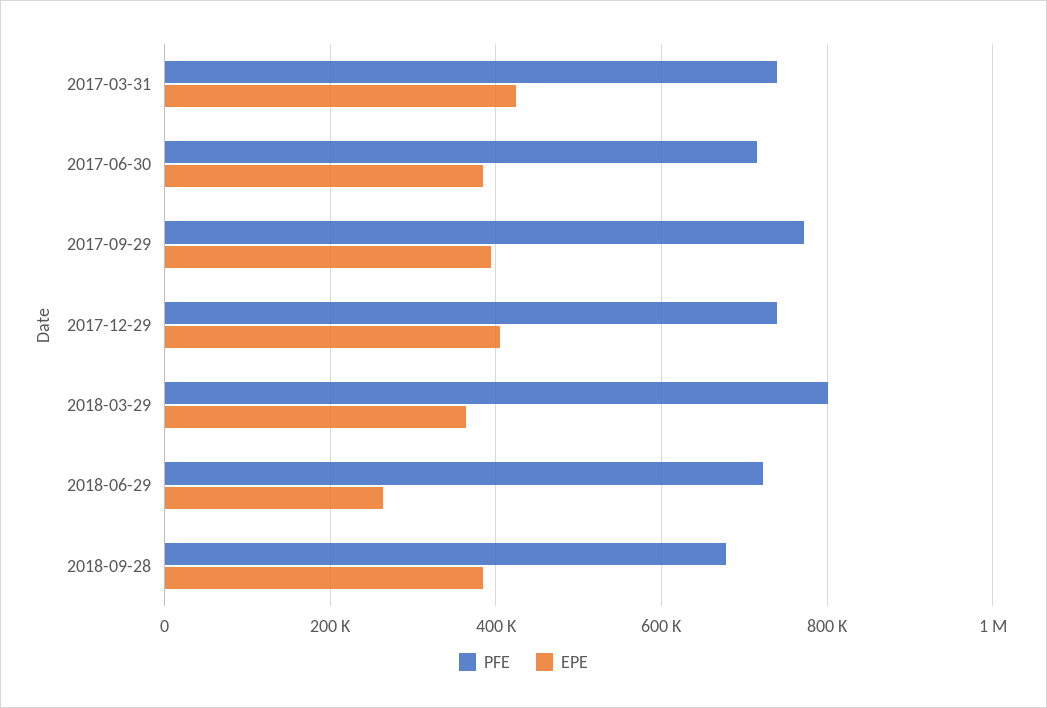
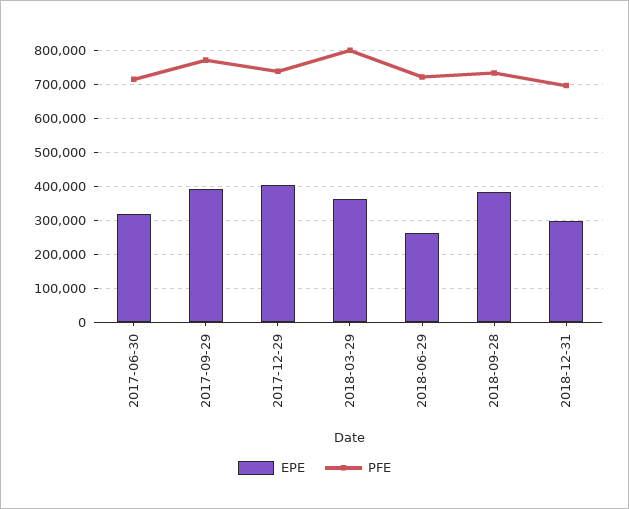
PFE, 2017-03-31: 740000 -> none
EPE, 2017-03-31: 420000 -> none
EPE, 2017-06-30: 380000 -> 320000
PFE, 2018-09-28: 680000 -> 740000
EPE, 2018-12-31: none -> 300000
PFE, 2018-12-31: none -> 700000

